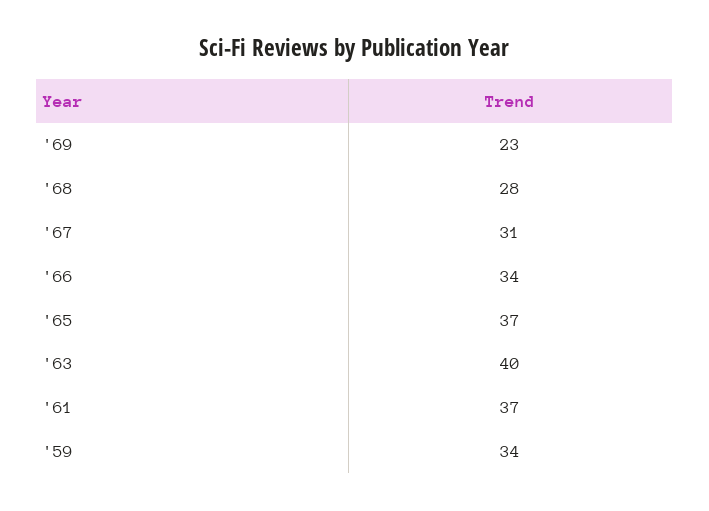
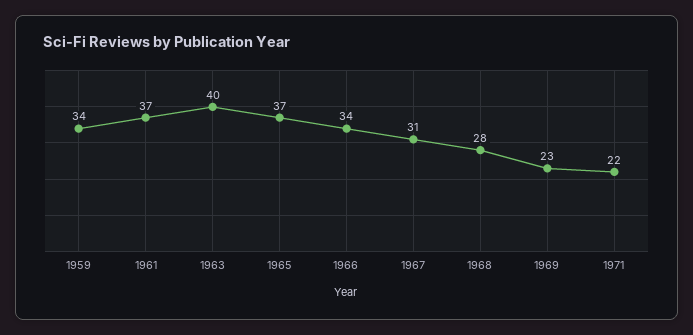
1971: none -> 22

